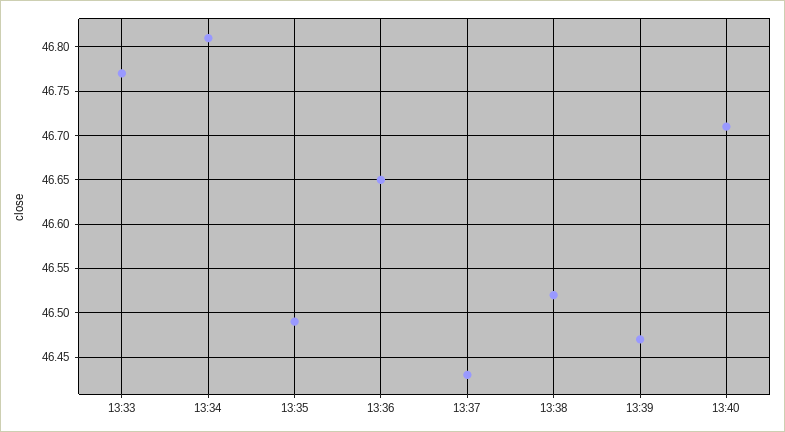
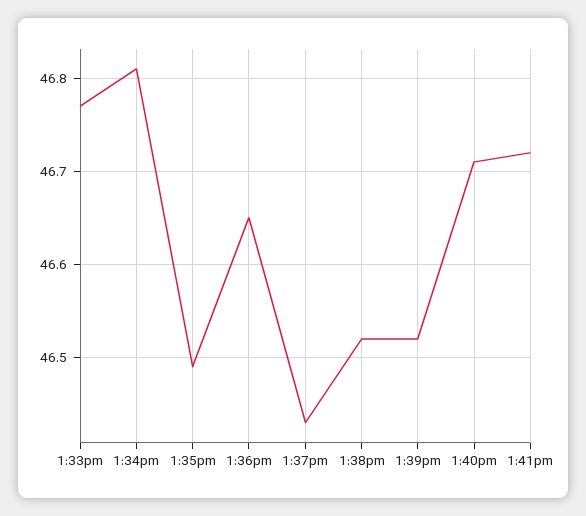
13:39: 46.47 -> 46.52
1:41pm: none -> 46.72

